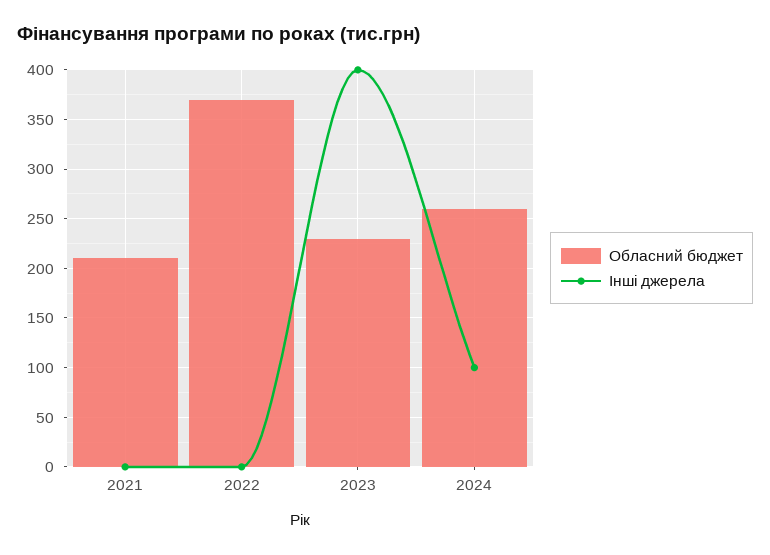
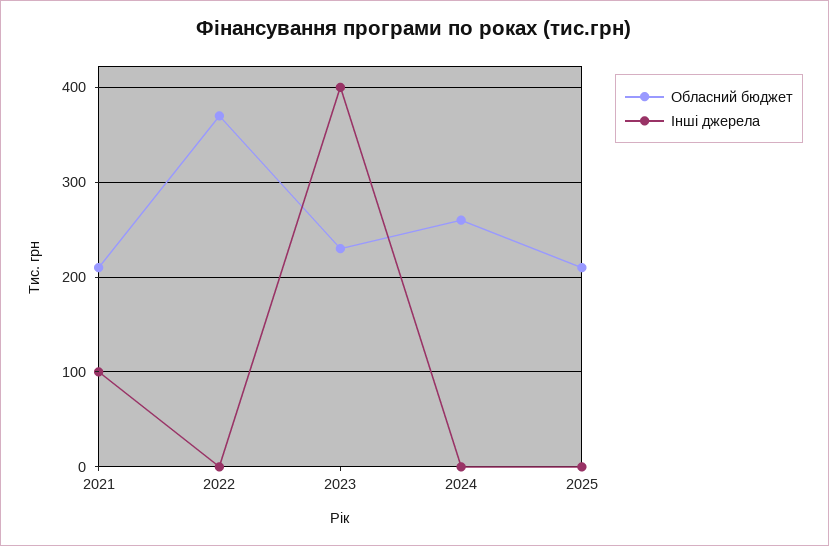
Інші джерела, 2021: 0 -> 100
Інші джерела, 2024: 100 -> 0
Обласний бюджет, 2025: none -> 210
Інші джерела, 2025: none -> 0

